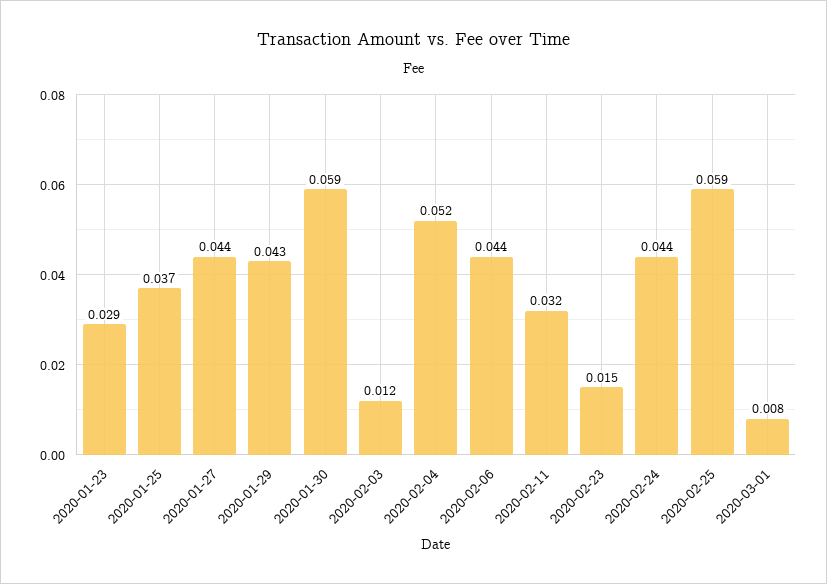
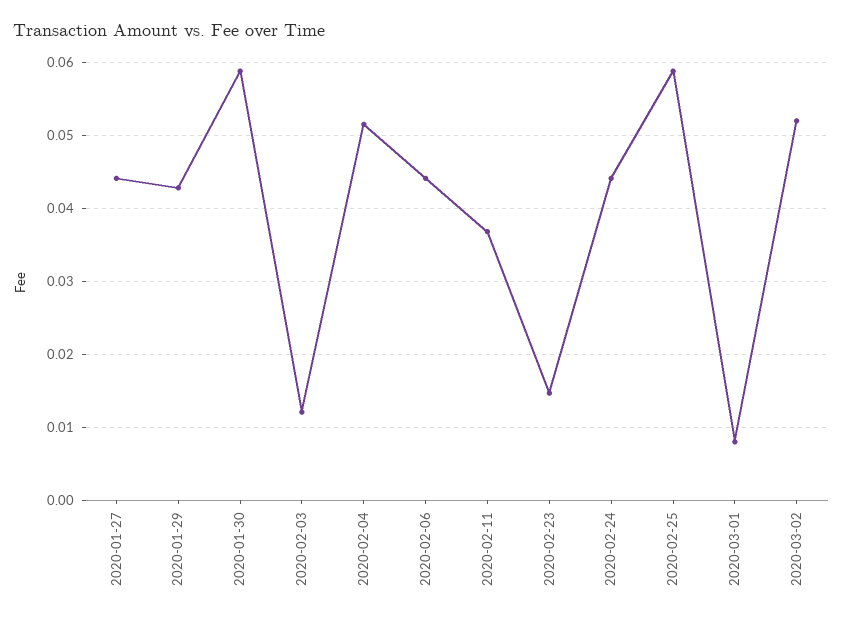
2020-01-23: 0.029 -> none
2020-01-25: 0.037 -> none
2020-02-11: 0.032 -> 0.037
2020-03-02: none -> 0.052

